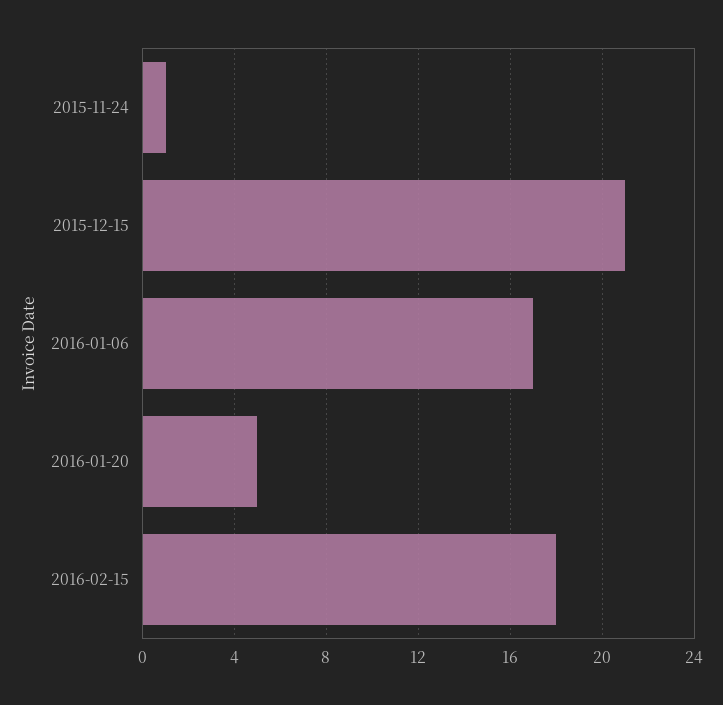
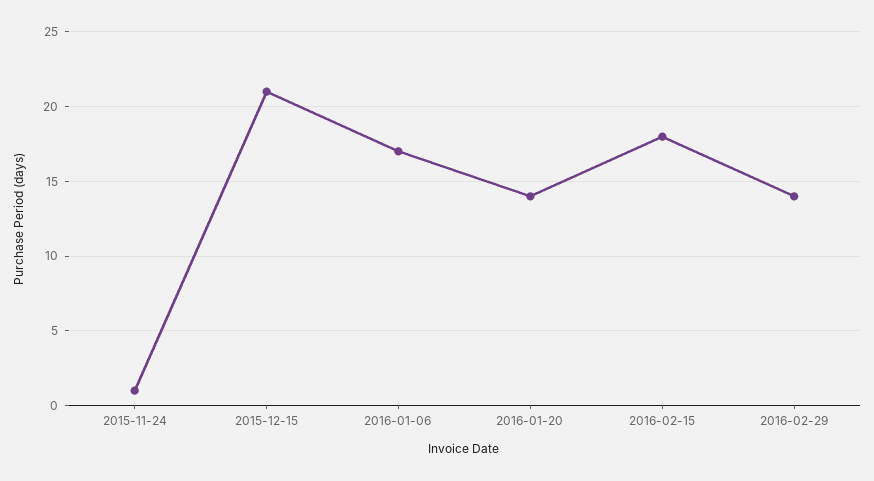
2016-01-20: 5 -> 14
2016-02-29: none -> 14

